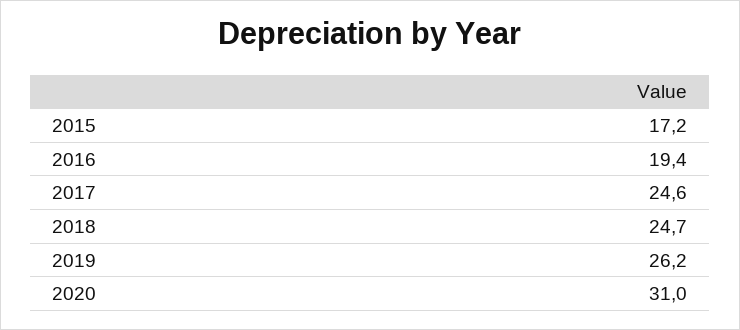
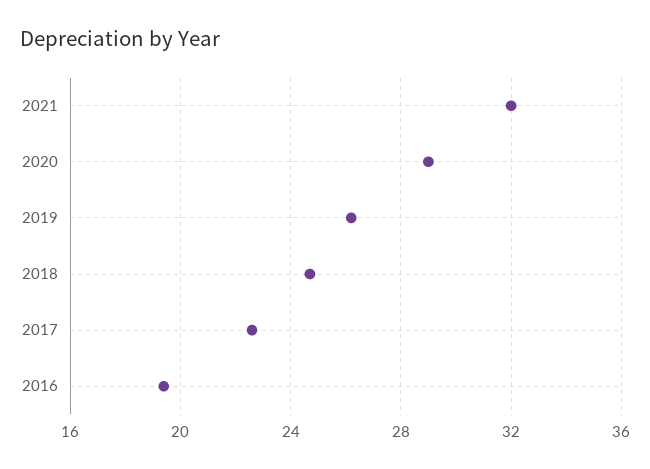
2015: 17.2 -> none
2017: 24.6 -> 22.5
2020: 31 -> 29
2021: none -> 32

